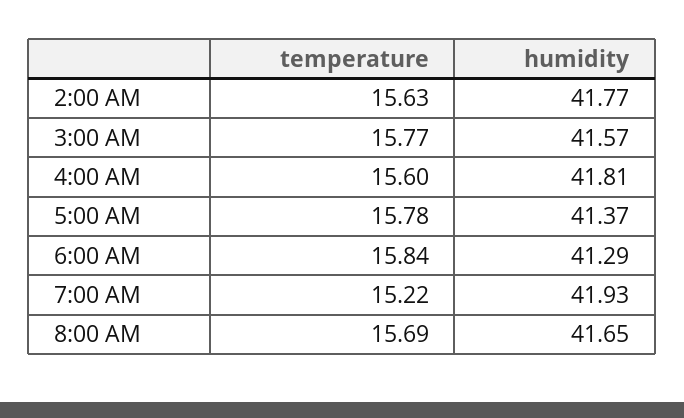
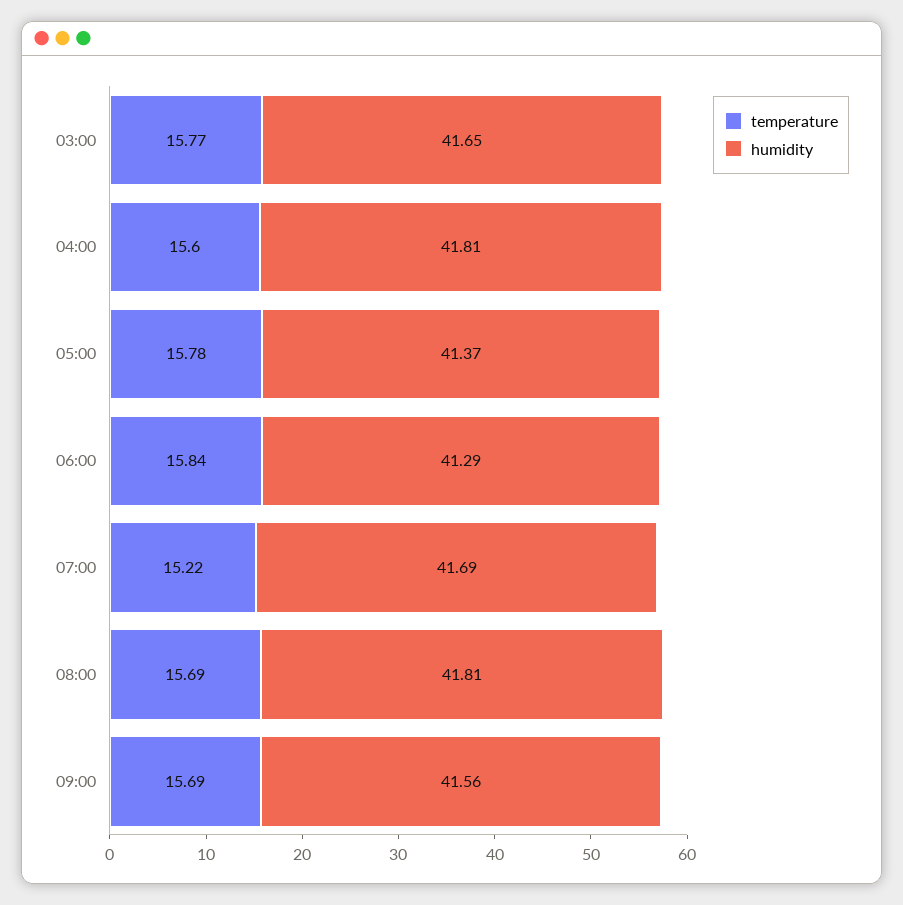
temperature, 2:00 AM: 15.63 -> none
humidity, 2:00 AM: 41.77 -> none
humidity, 3:00 AM: 41.57 -> 41.65
humidity, 7:00 AM: 41.93 -> 41.69
humidity, 8:00 AM: 41.65 -> 41.81
temperature, 09:00: none -> 15.69
humidity, 09:00: none -> 41.56

